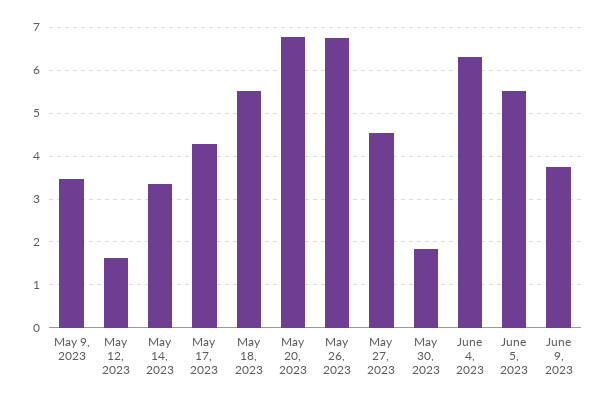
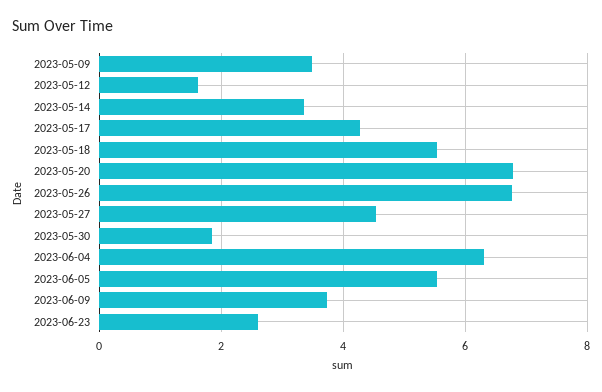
2023-06-23: none -> 2.6

